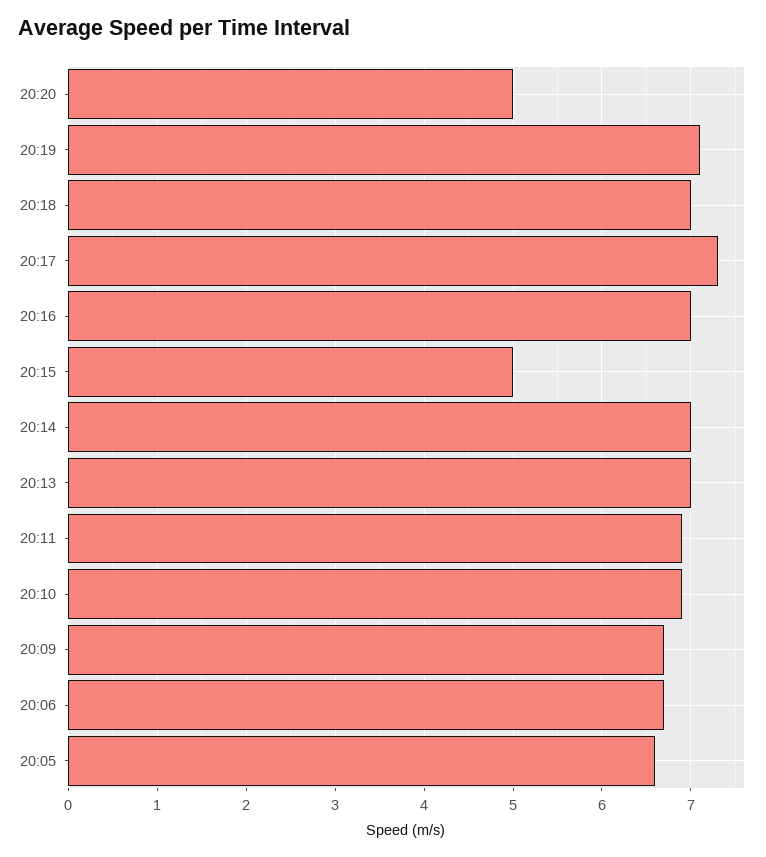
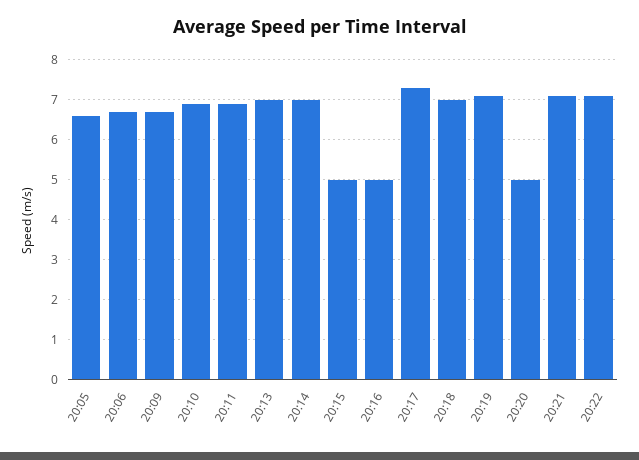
20:16: 7 -> 5
20:21: none -> 7
20:22: none -> 7

